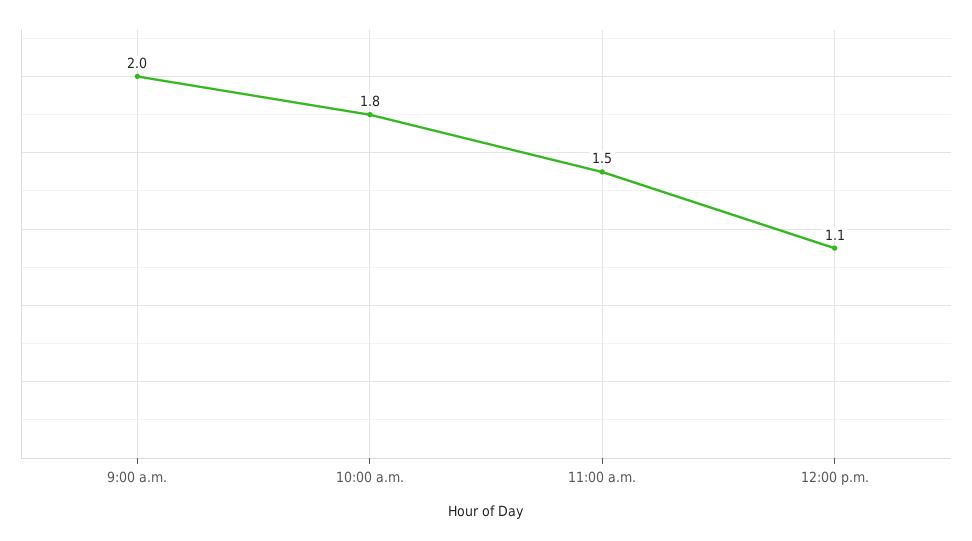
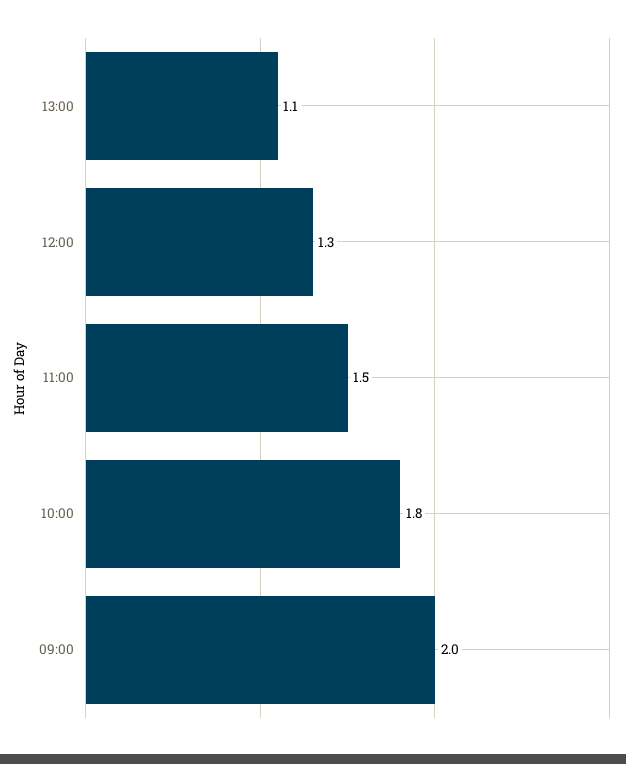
12:00 p.m.: 1.1 -> 1.3
13:00: none -> 1.1

